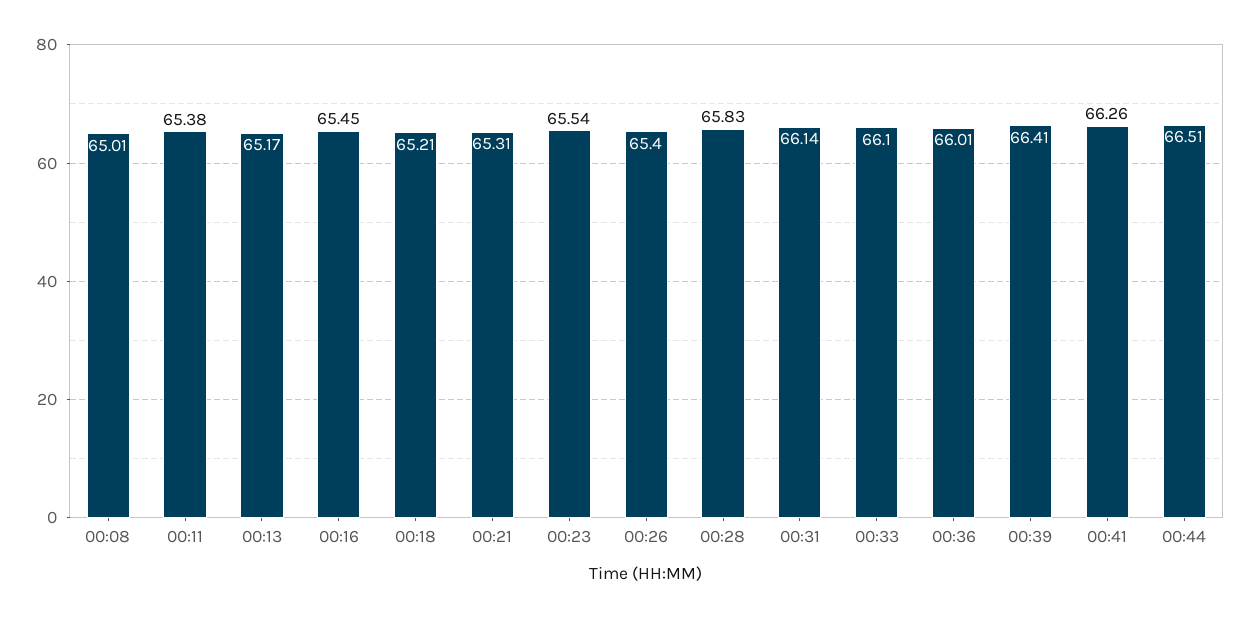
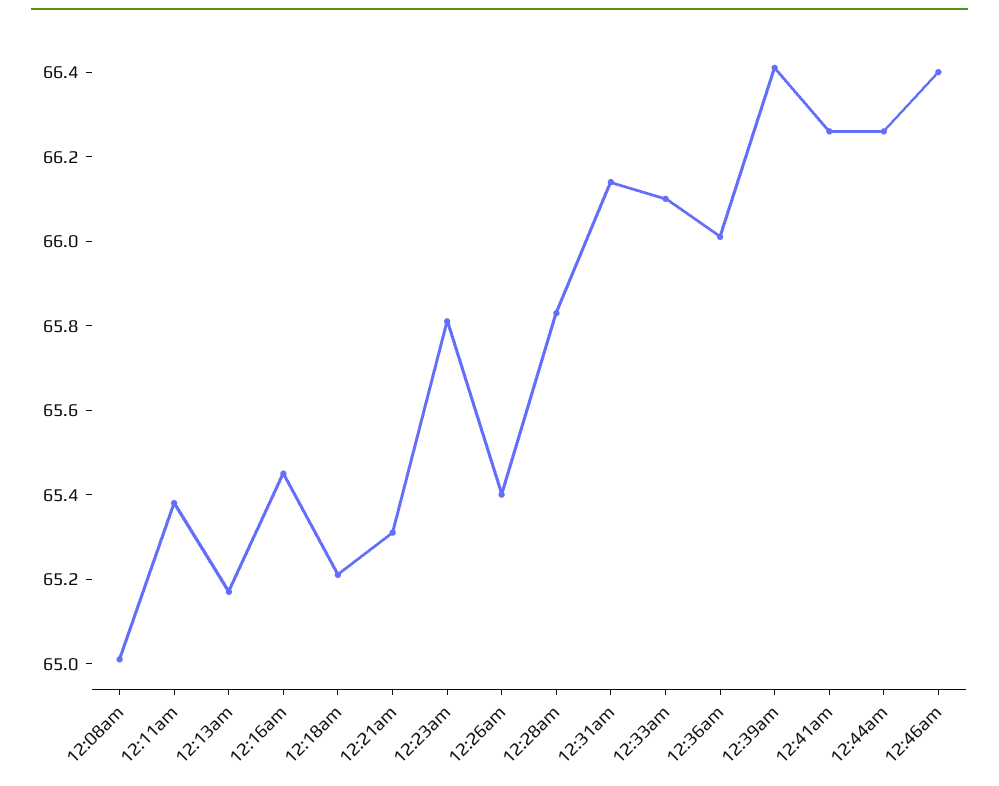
00:23: 65.54 -> 65.8
00:44: 66.51 -> 66.25
12:46am: none -> 66.4

